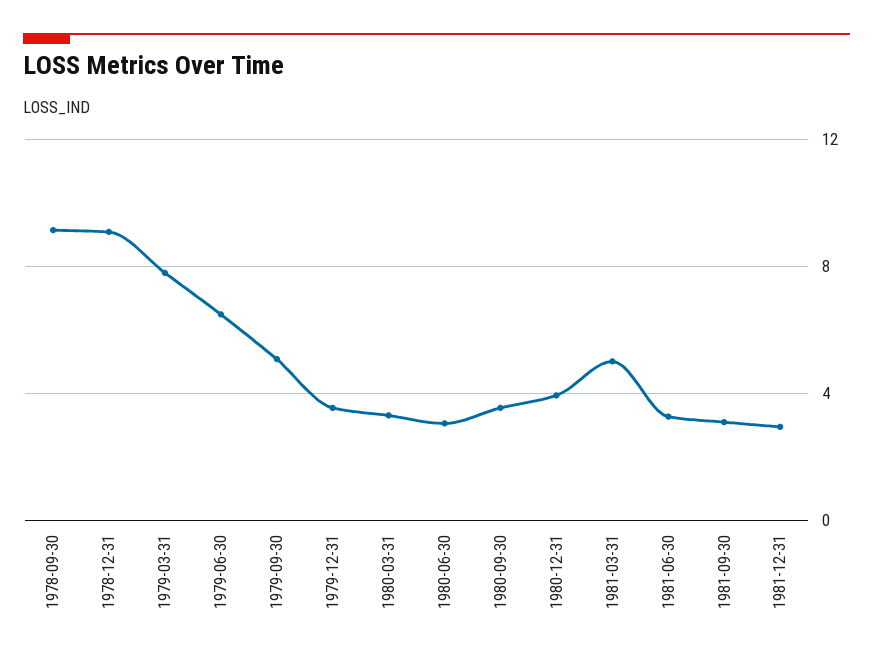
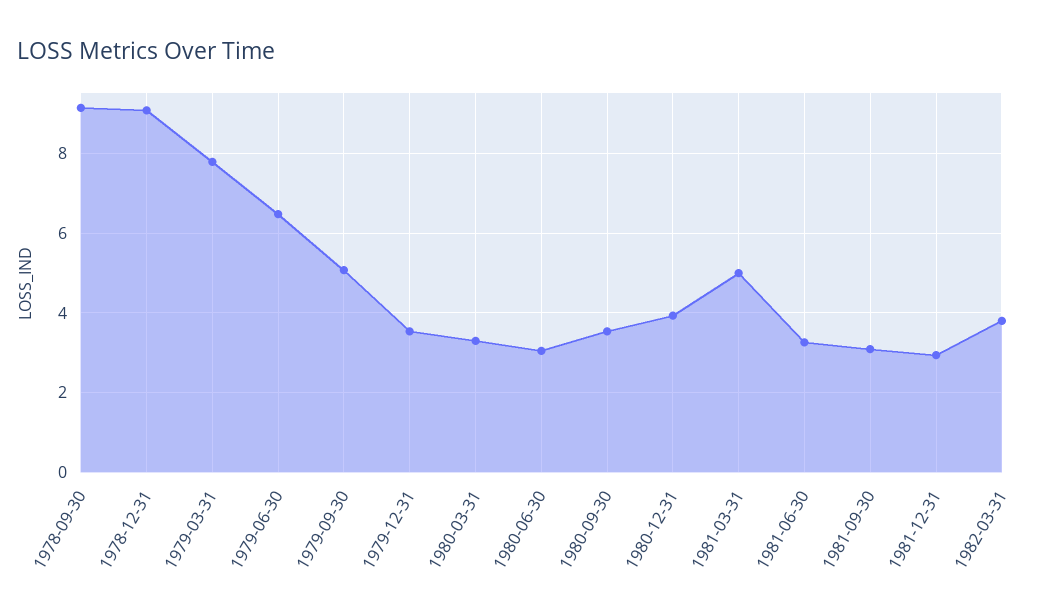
1982-03-31: none -> 3.8

